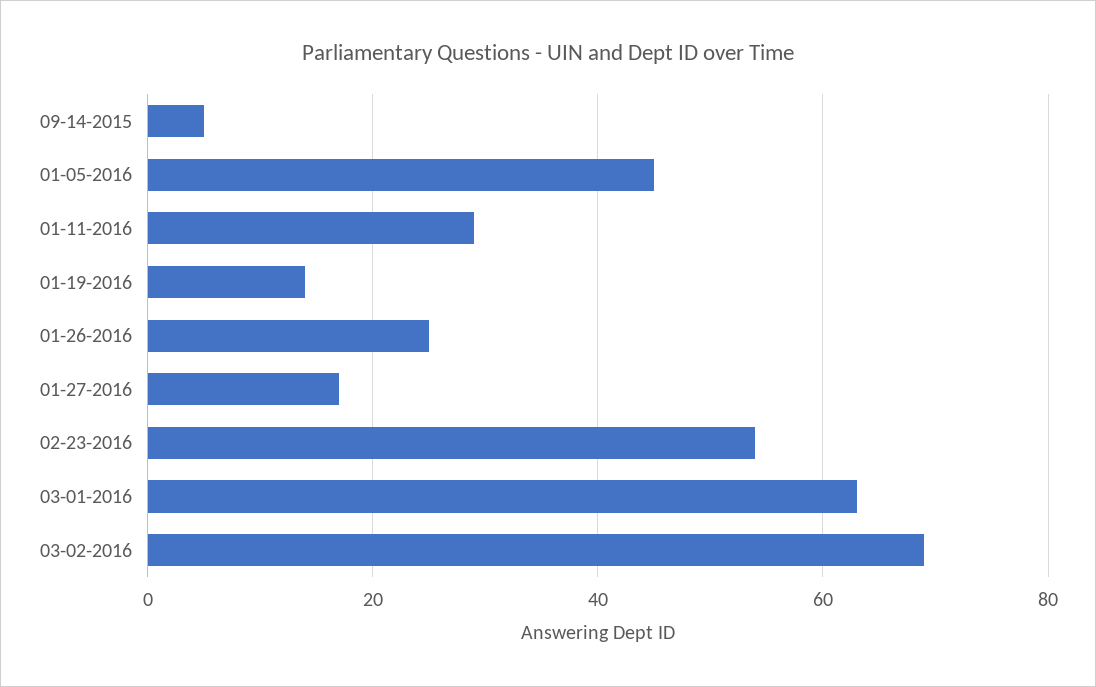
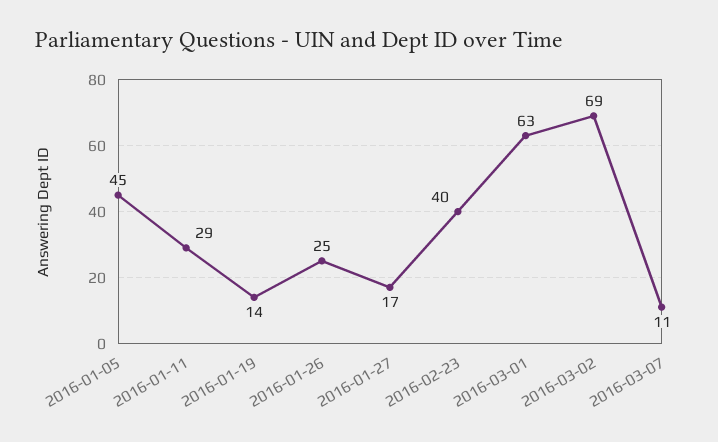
09-14-2015: 5 -> none
02-23-2016: 55 -> 40
2016-03-07: none -> 11

